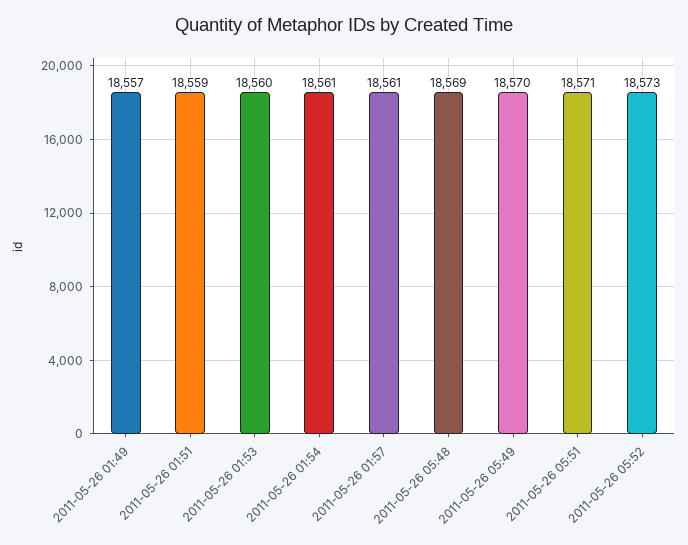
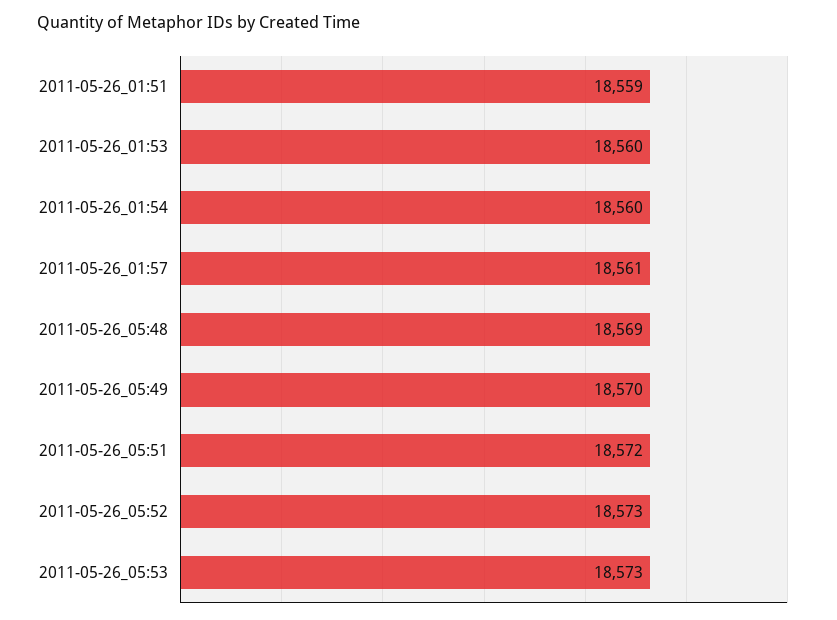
2011-05-26 01:49: 18557 -> none
2011-05-26 01:54: 18561 -> 18560
2011-05-26 05:51: 18571 -> 18572
2011-05-26_05:53: none -> 18573

